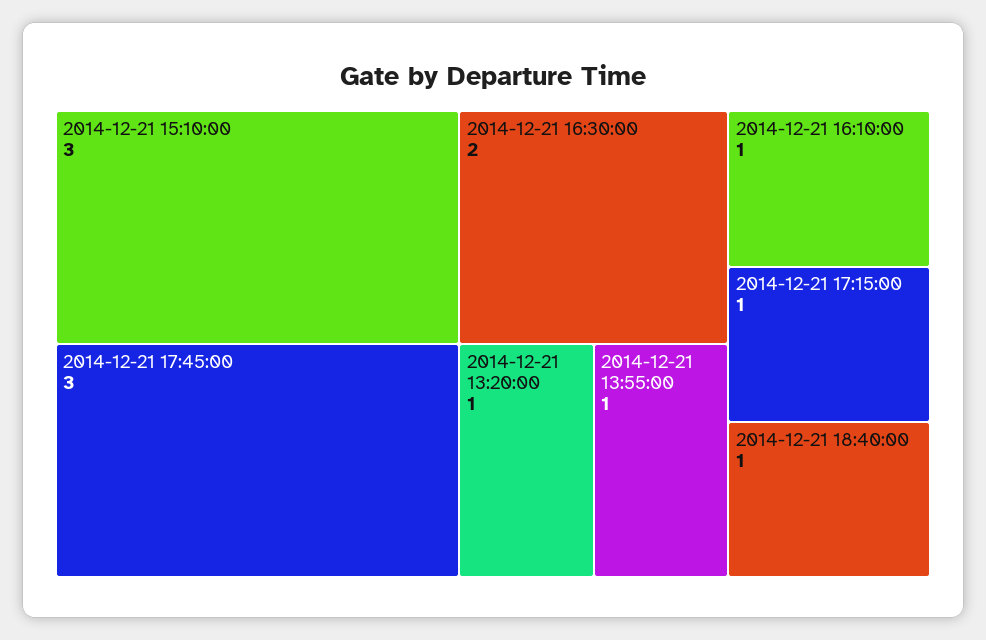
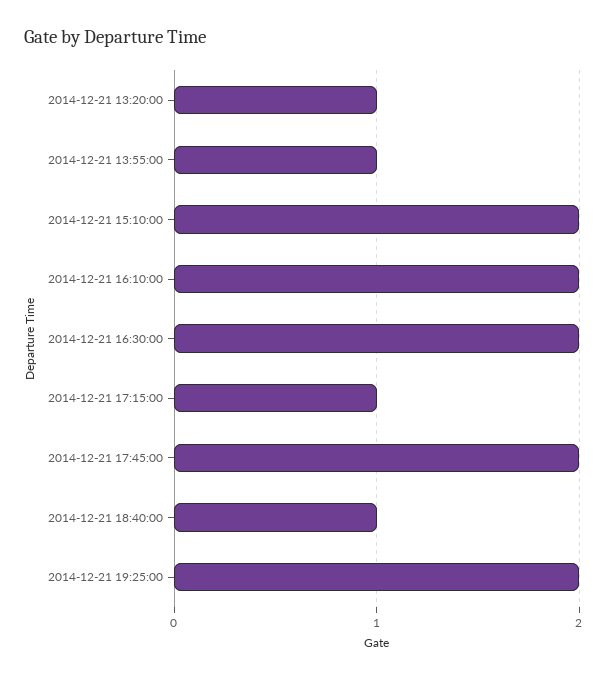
2014-12-21 15:10:00: 3 -> 2
2014-12-21 17:45:00: 3 -> 2
2014-12-21 16:10:00: 1 -> 2
2014-12-21 19:25:00: none -> 2

